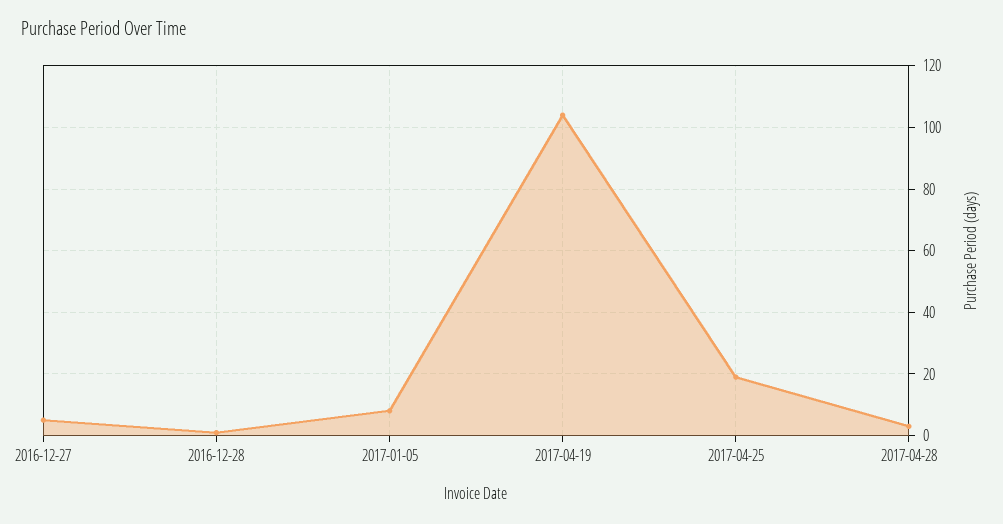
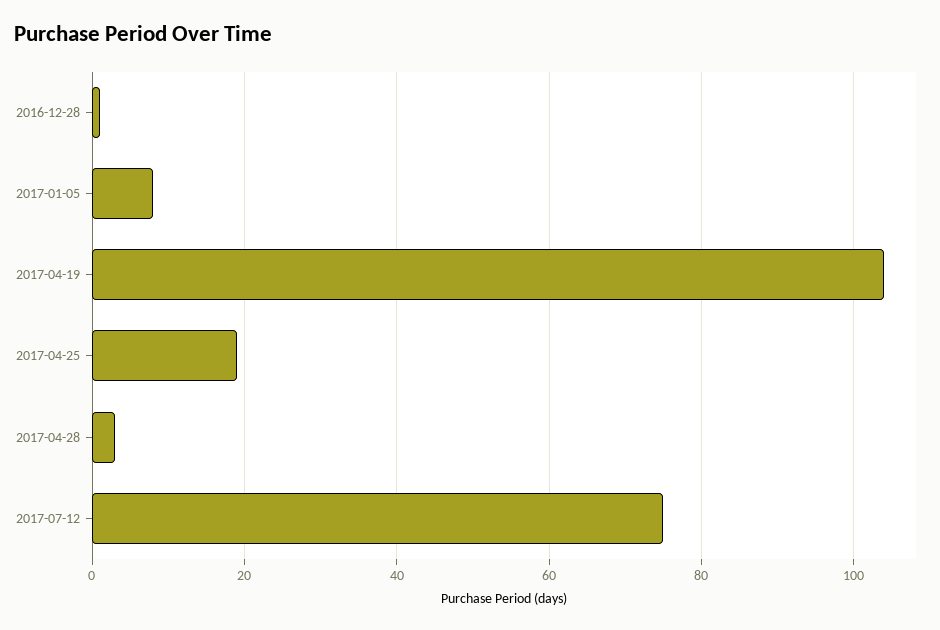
2016-12-27: 5 -> none
2017-07-12: none -> 75

